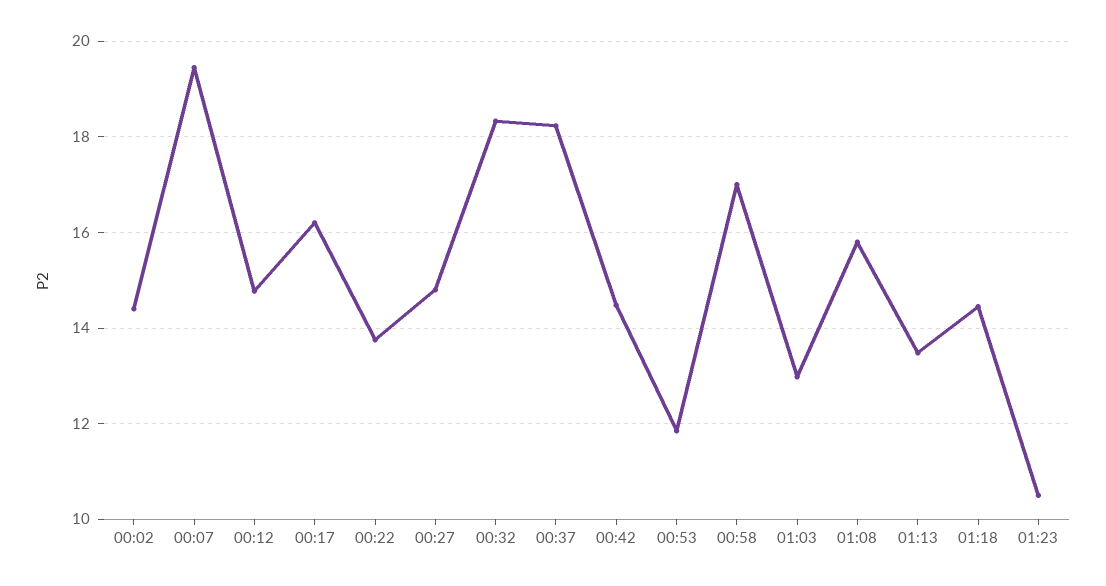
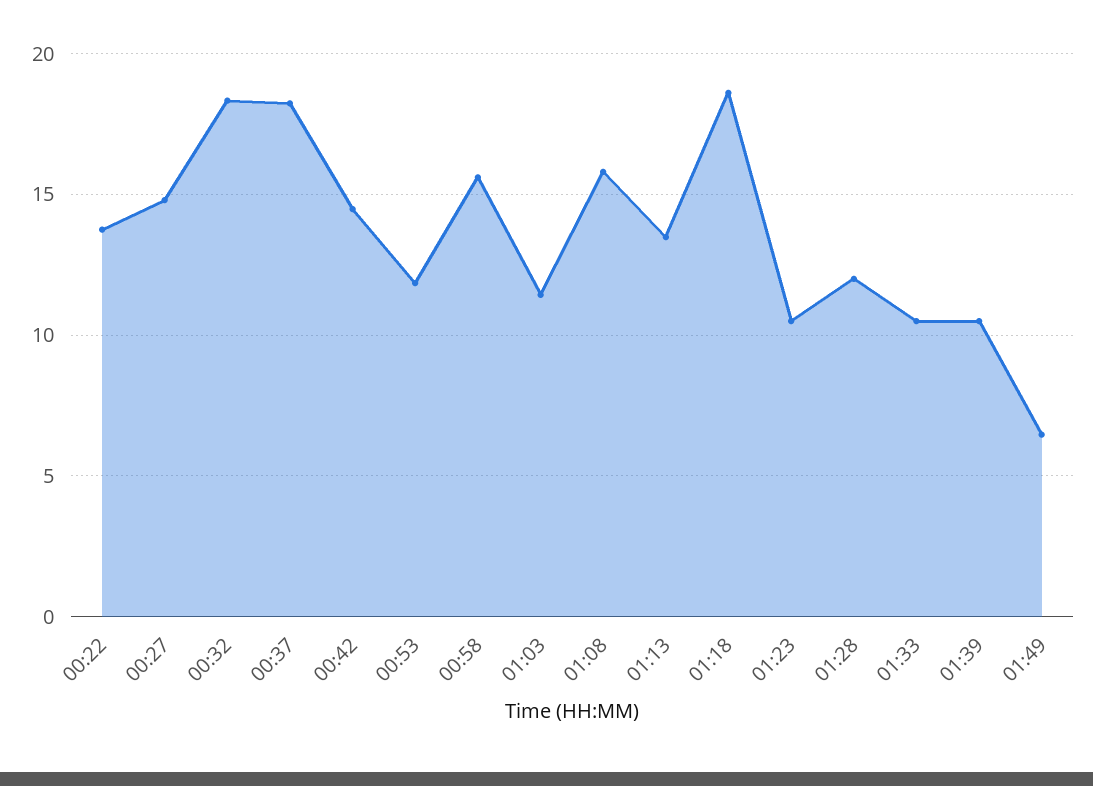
00:02: 14.4 -> none
00:07: 19.4 -> none
00:12: 14.8 -> none
00:17: 16.2 -> none
00:58: 17 -> 15.5
01:03: 13 -> 11.5
01:18: 14.4 -> 18.5
01:28: none -> 12
01:33: none -> 10.5
01:39: none -> 10.5
01:49: none -> 6.5

